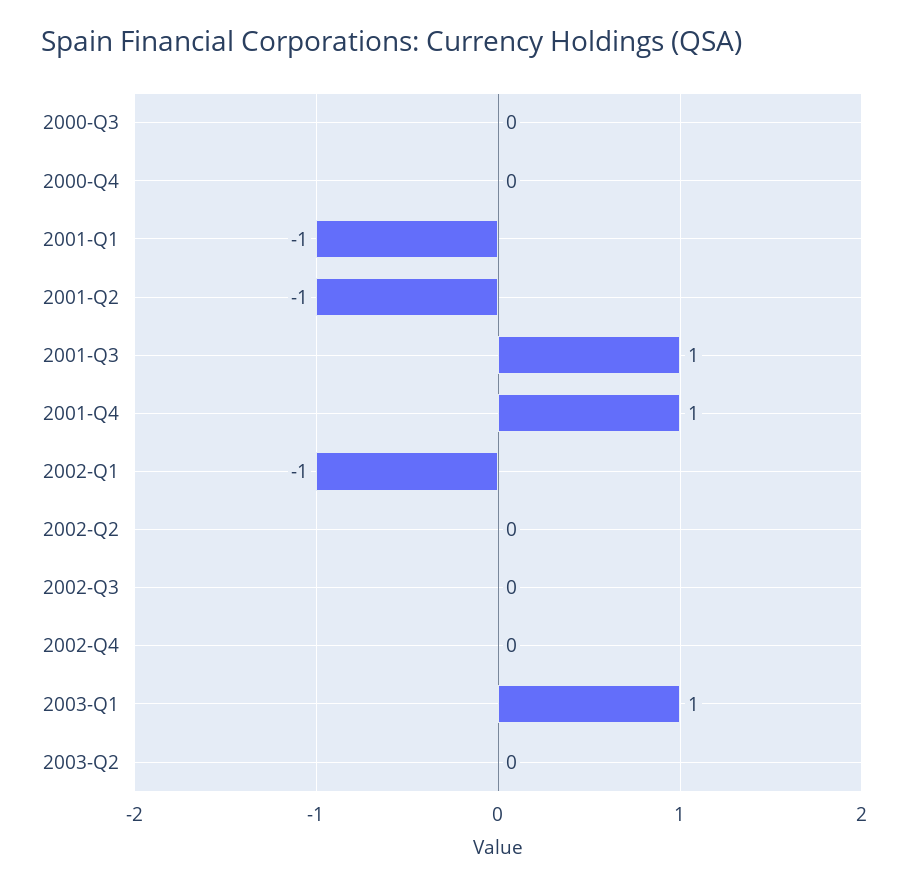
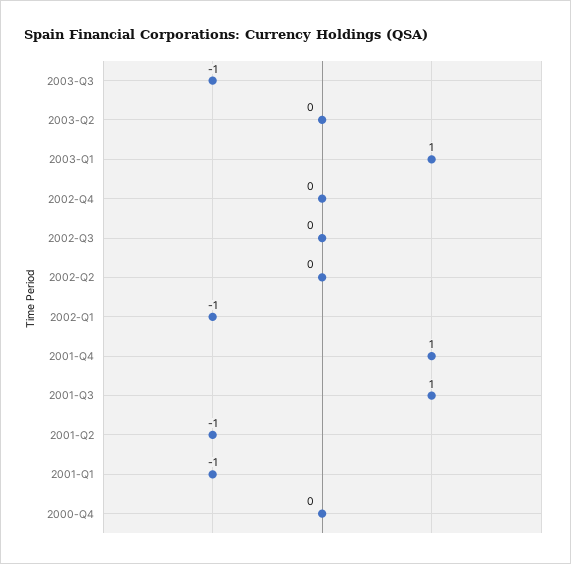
2000-Q3: 0 -> none
2003-Q3: none -> -1

